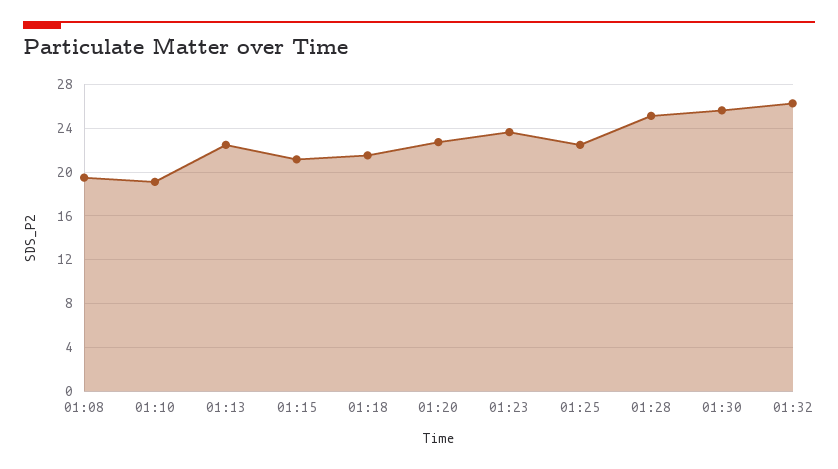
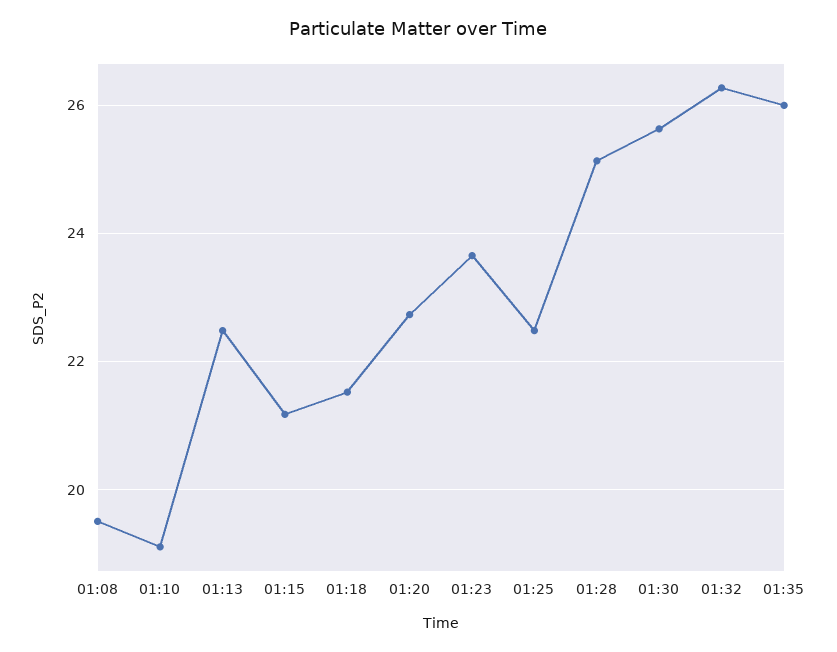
01:35: none -> 26

